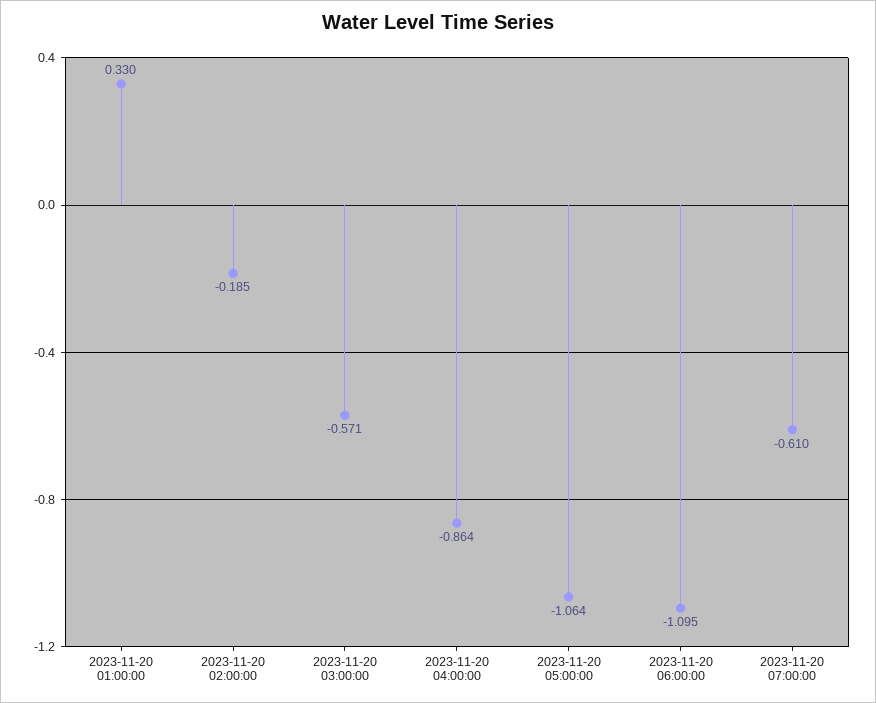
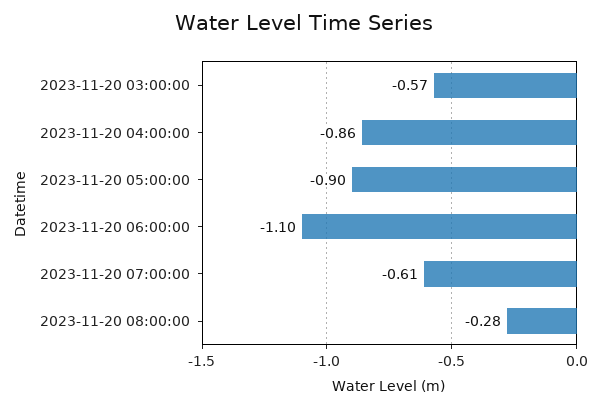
2023-11-20 01:00:00: 0.33 -> none
2023-11-20 02:00:00: -0.185 -> none
2023-11-20 05:00:00: -1.064 -> -0.9
2023-11-20 08:00:00: none -> -0.28

